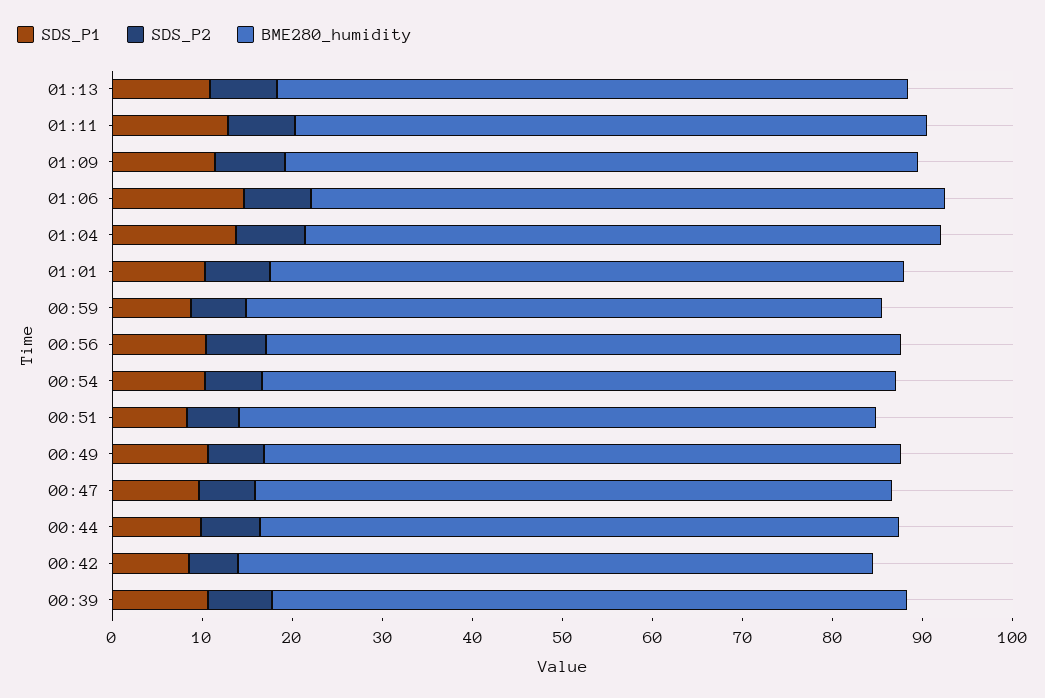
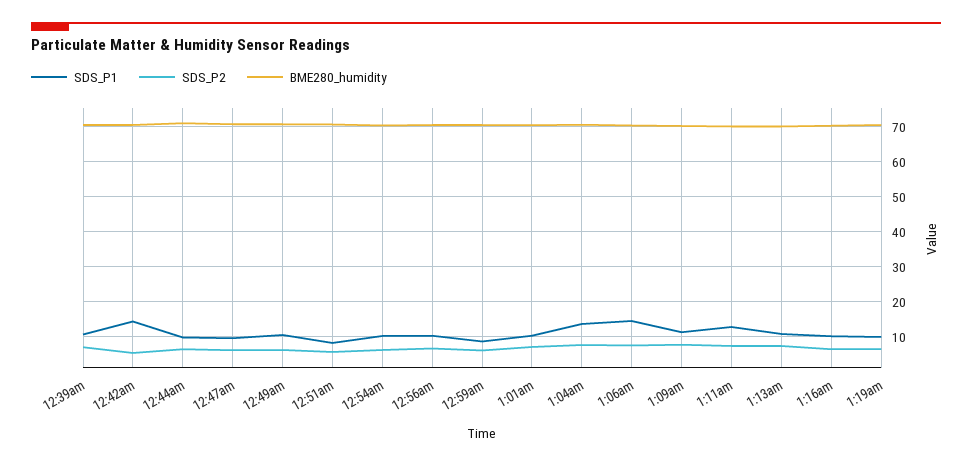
SDS_P1, 00:42: 8 -> 14
SDS_P1, 1:16am: none -> 10
SDS_P2, 1:16am: none -> 6
BME280_humidity, 1:16am: none -> 70
SDS_P1, 1:19am: none -> 10
SDS_P2, 1:19am: none -> 6
BME280_humidity, 1:19am: none -> 70

